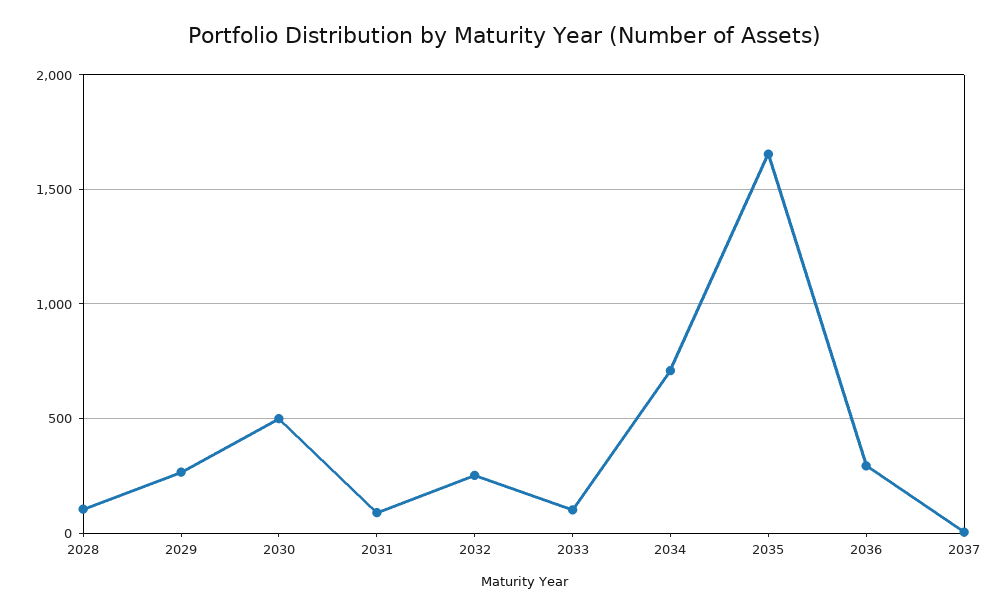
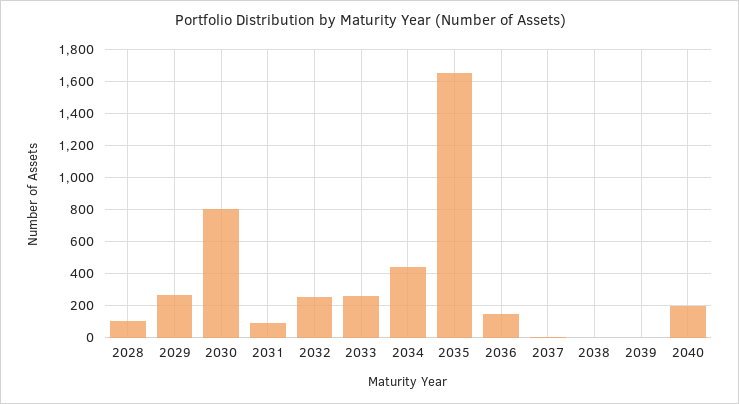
2030: 500 -> 800
2033: 100 -> 250
2034: 700 -> 450
2036: 300 -> 150
2038: none -> 0
2039: none -> 0
2040: none -> 200

